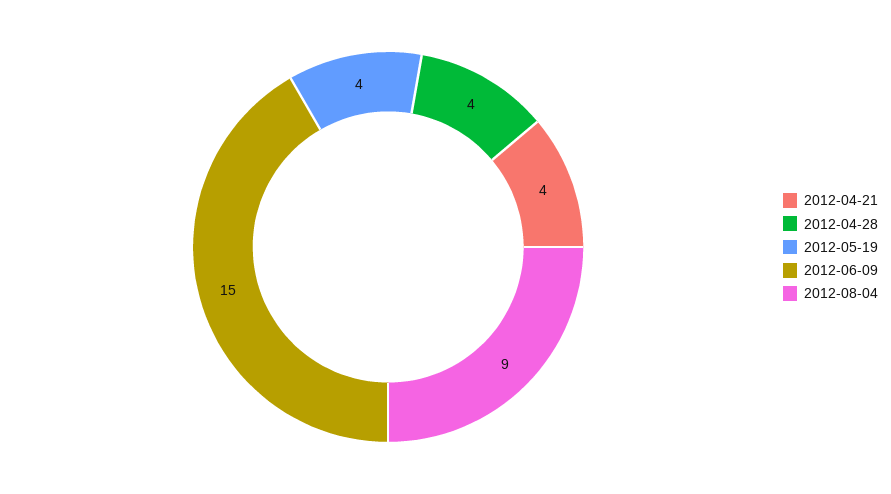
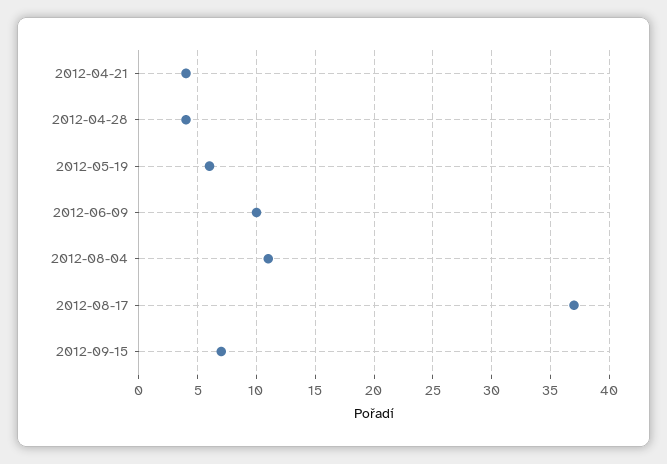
2012-05-19: 4 -> 6
2012-06-09: 15 -> 10
2012-08-04: 9 -> 11
2012-08-17: none -> 37
2012-09-15: none -> 7

